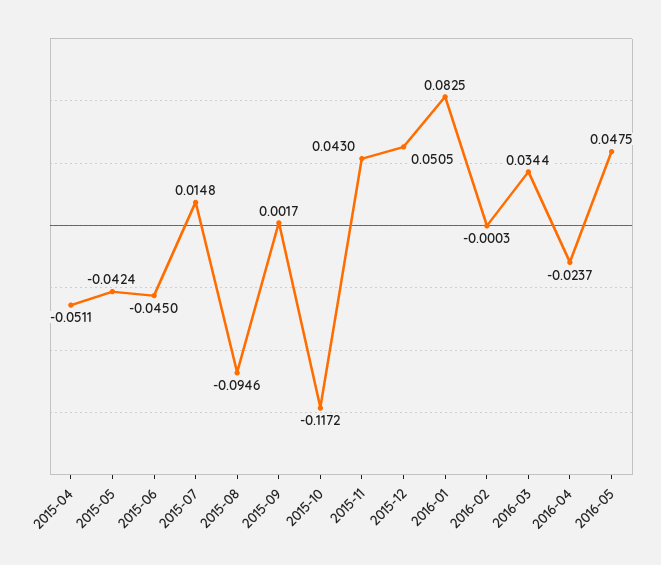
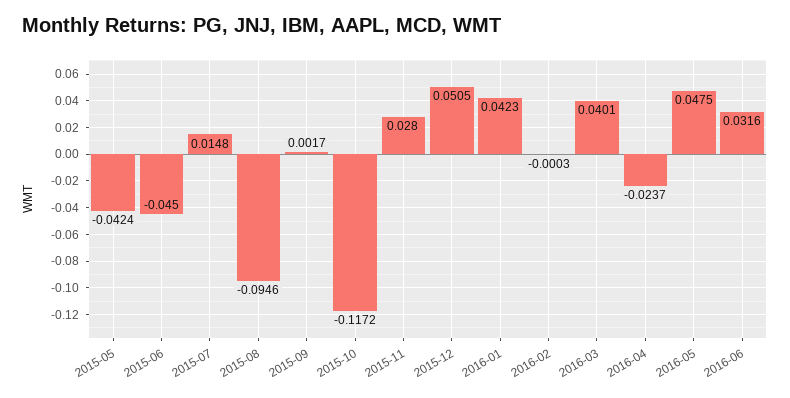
2015-04: -0.0511 -> none
2015-11: 0.043 -> 0.028
2016-01: 0.0825 -> 0.0423
2016-03: 0.0344 -> 0.0401
2016-06: none -> 0.0316

